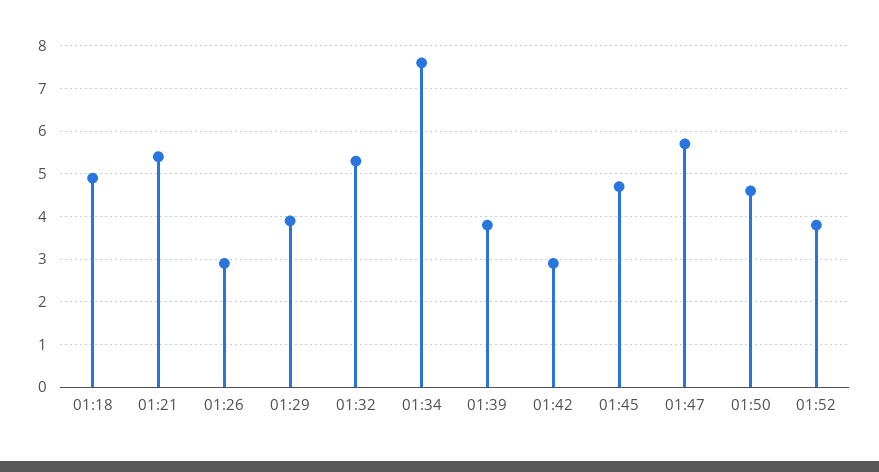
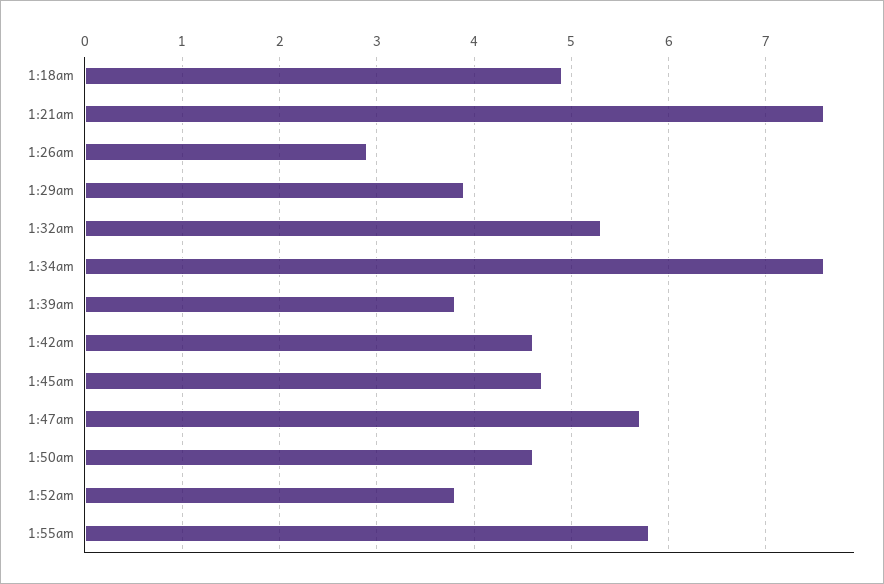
01:21: 5.5 -> 7.6
01:42: 3 -> 4.6
1:55am: none -> 5.8

